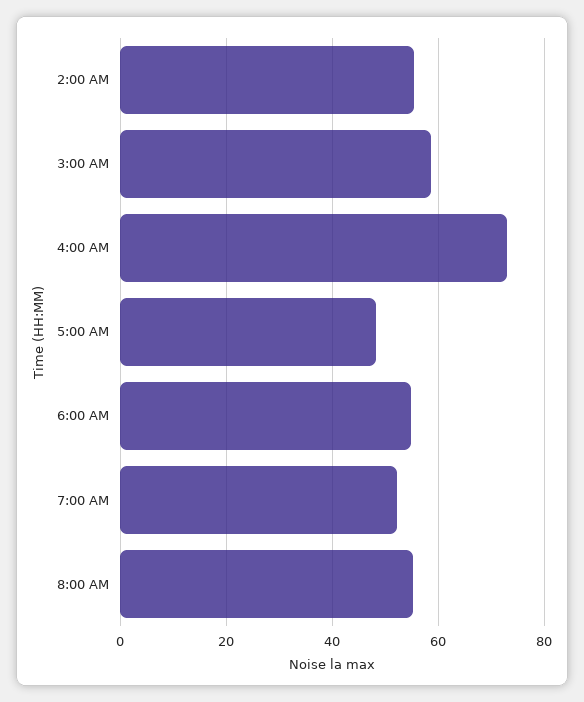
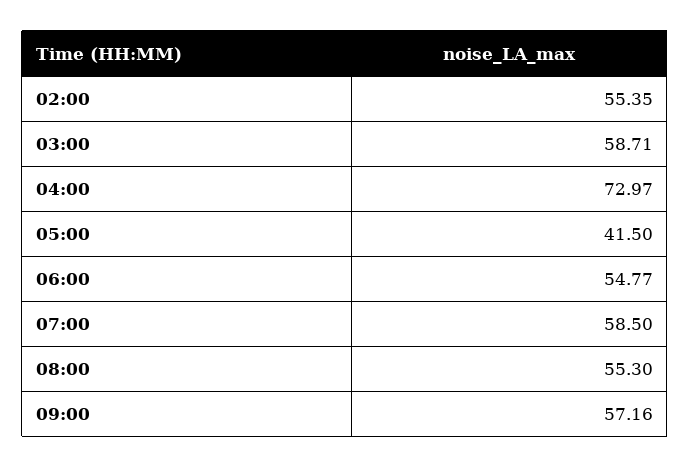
5:00 AM: 48 -> 41.5
7:00 AM: 52 -> 58.5
09:00: none -> 57.16

